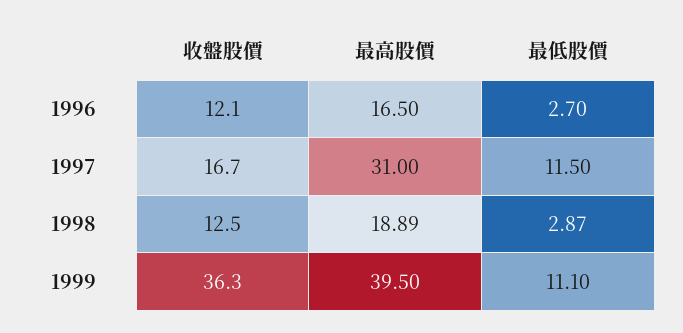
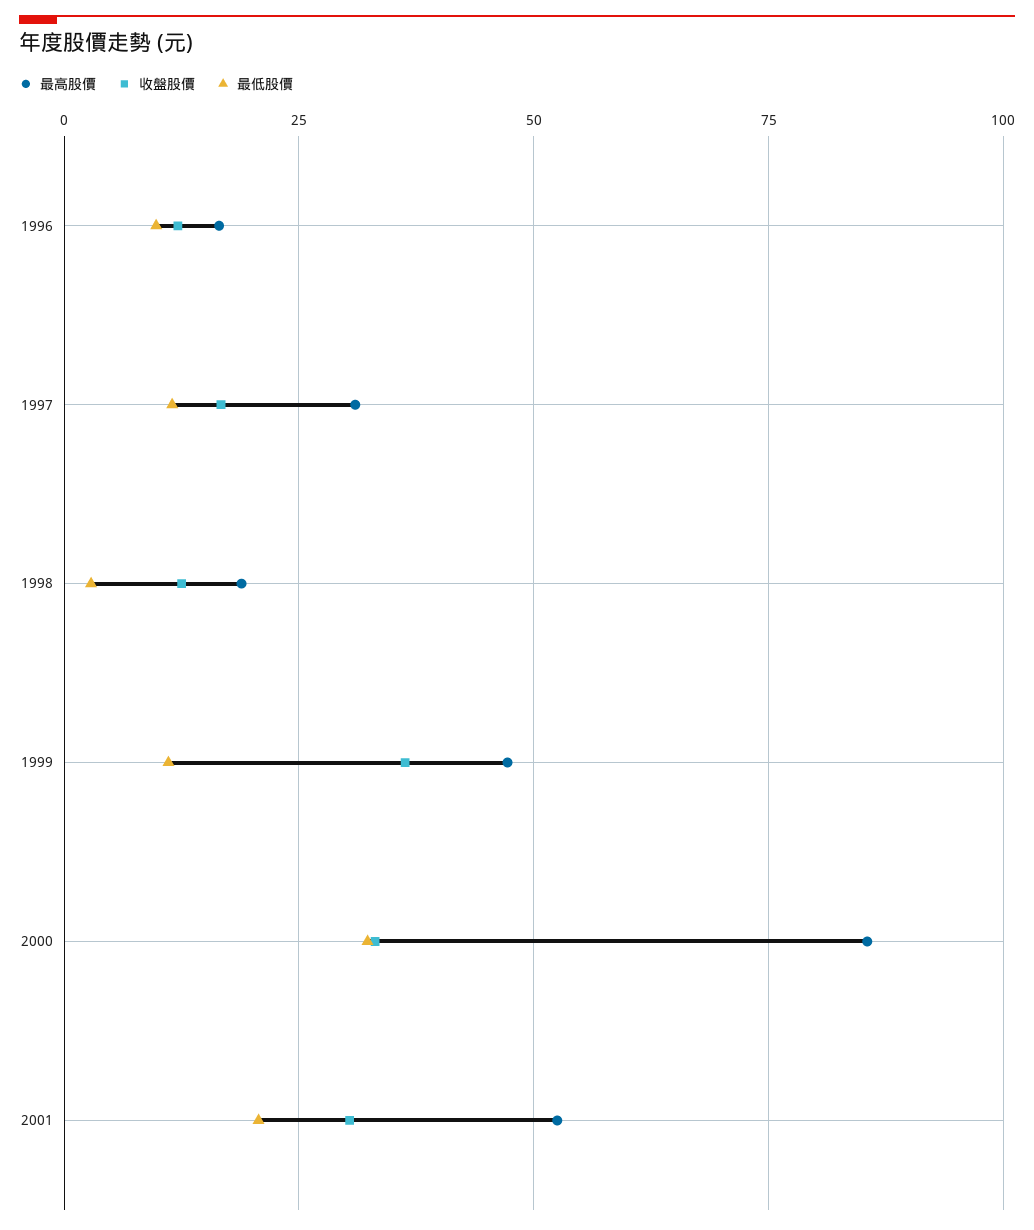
最低股價, 1996: 2.7 -> 10
最高股價, 1999: 39.5 -> 47.5
最高股價, 2000: none -> 85
收盤股價, 2000: none -> 32.5
最低股價, 2000: none -> 32.5
最高股價, 2001: none -> 52.5
收盤股價, 2001: none -> 30
最低股價, 2001: none -> 20

